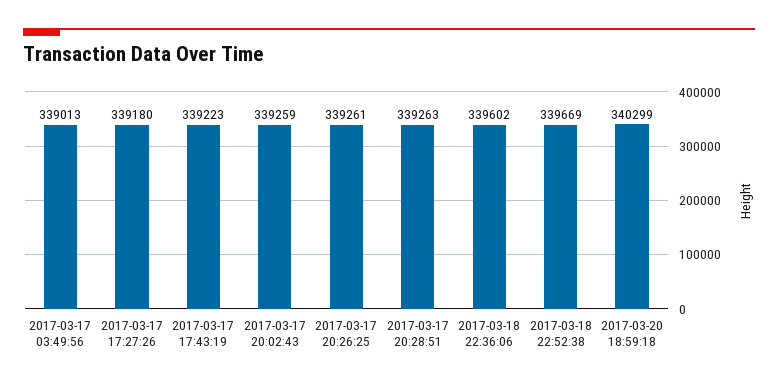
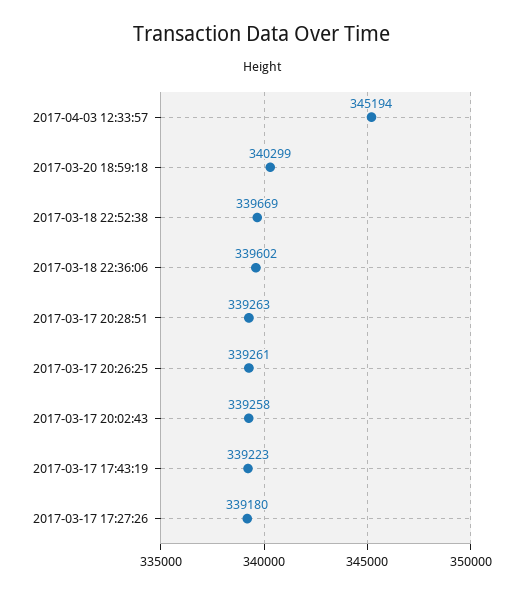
2017-03-17 03:49:56: 339013 -> none
2017-03-17 20:02:43: 339259 -> 339258
2017-04-03 12:33:57: none -> 345194

